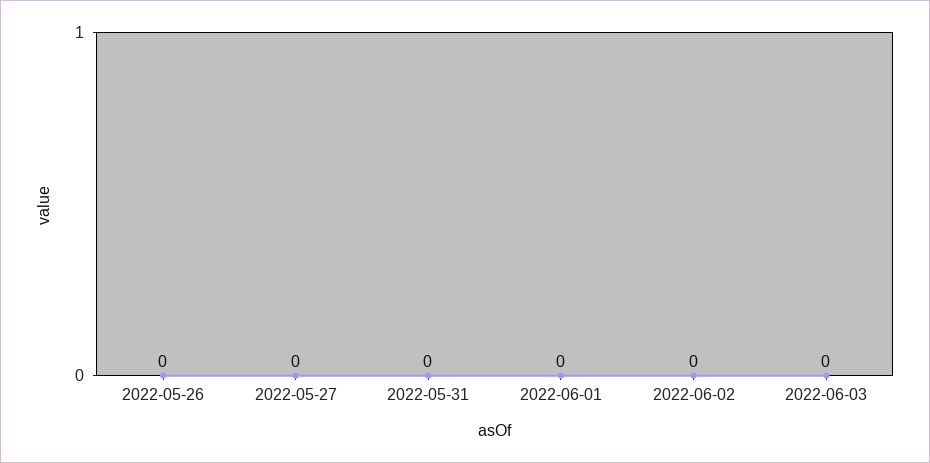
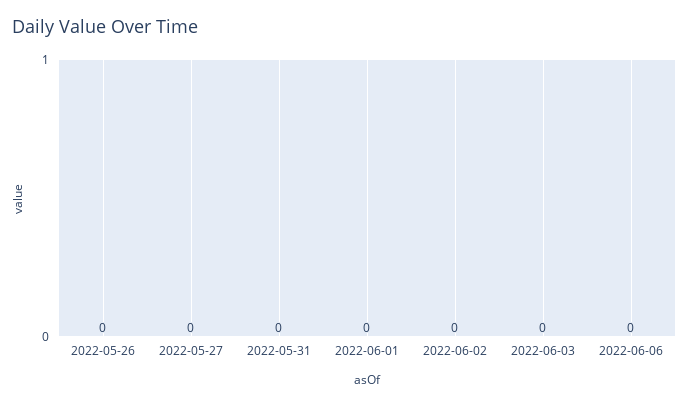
2022-06-06: none -> 0

